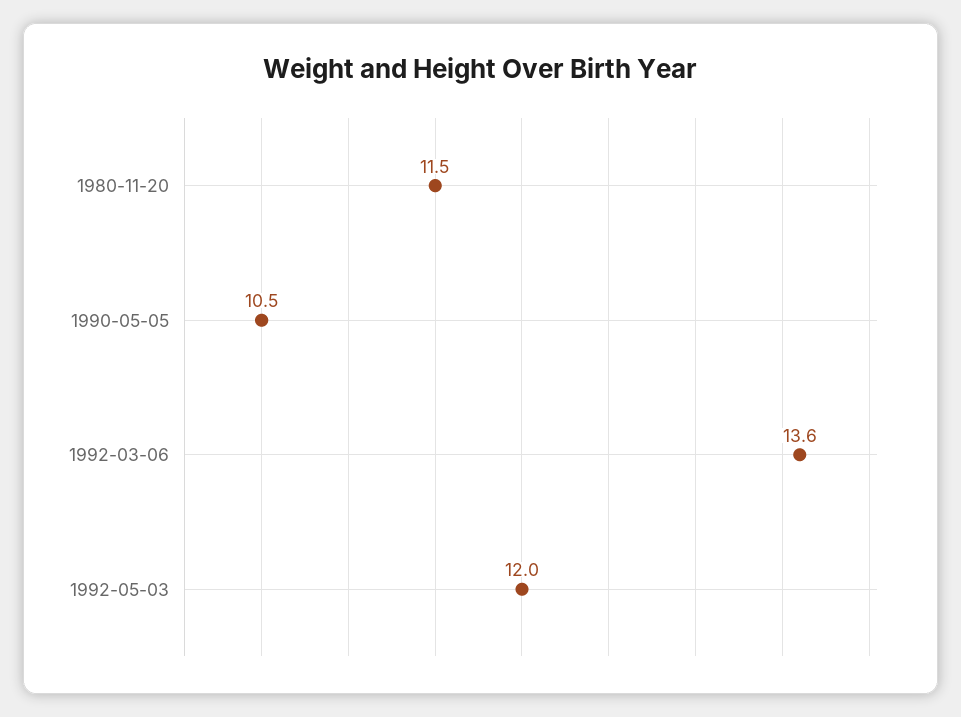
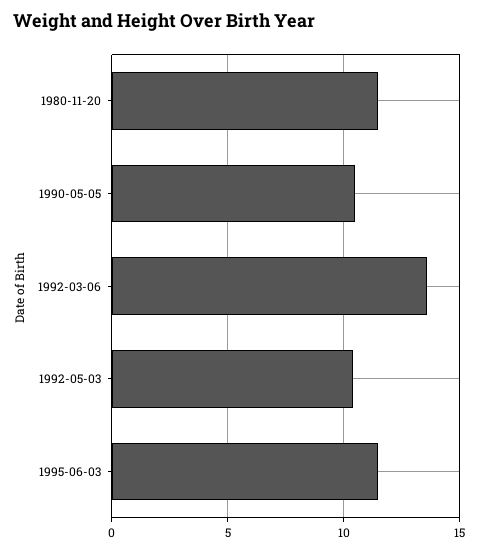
1992-05-03: 12 -> 10.5
1995-06-03: none -> 11.5

